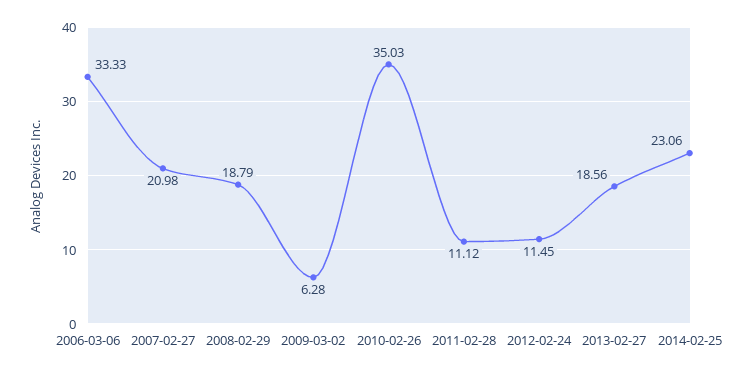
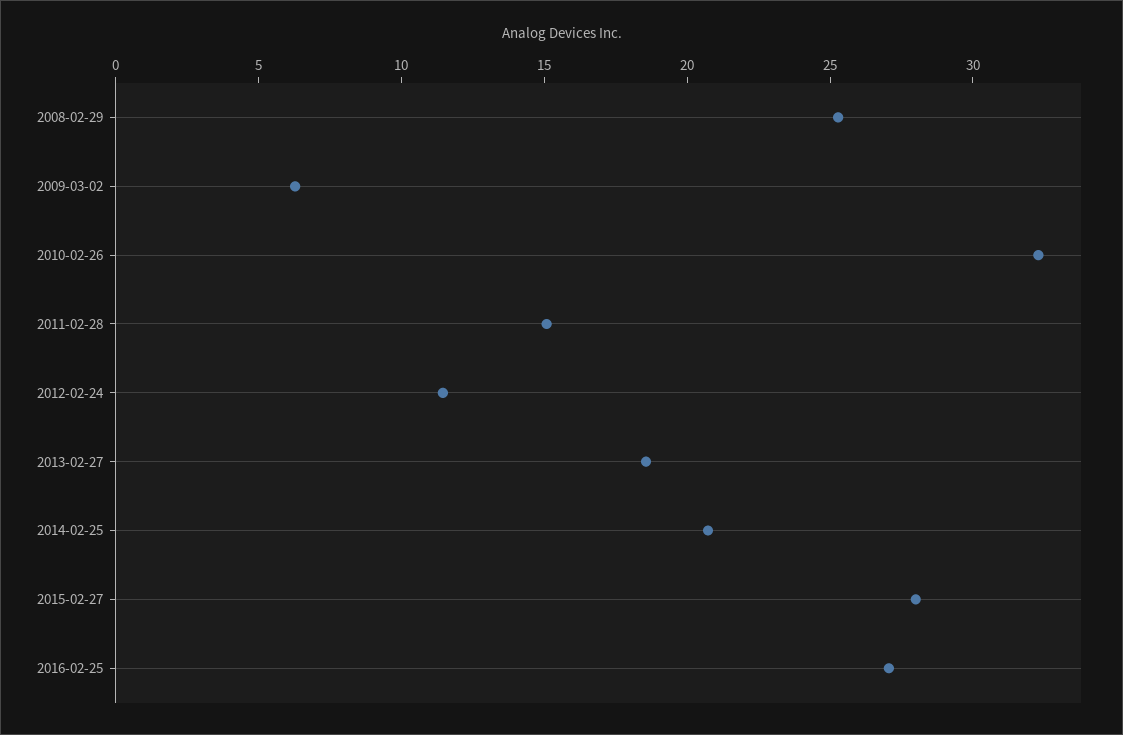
2006-03-06: 33.33 -> none
2007-02-27: 20.98 -> none
2008-02-29: 18.79 -> 25
2010-02-26: 35.03 -> 32
2011-02-28: 11.12 -> 15
2014-02-25: 23.06 -> 21
2015-02-27: none -> 28
2016-02-25: none -> 27

